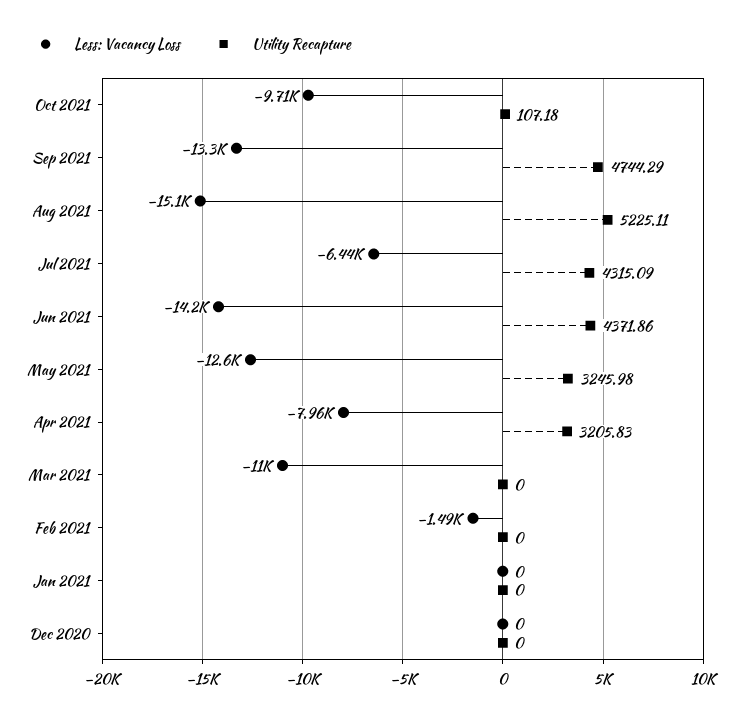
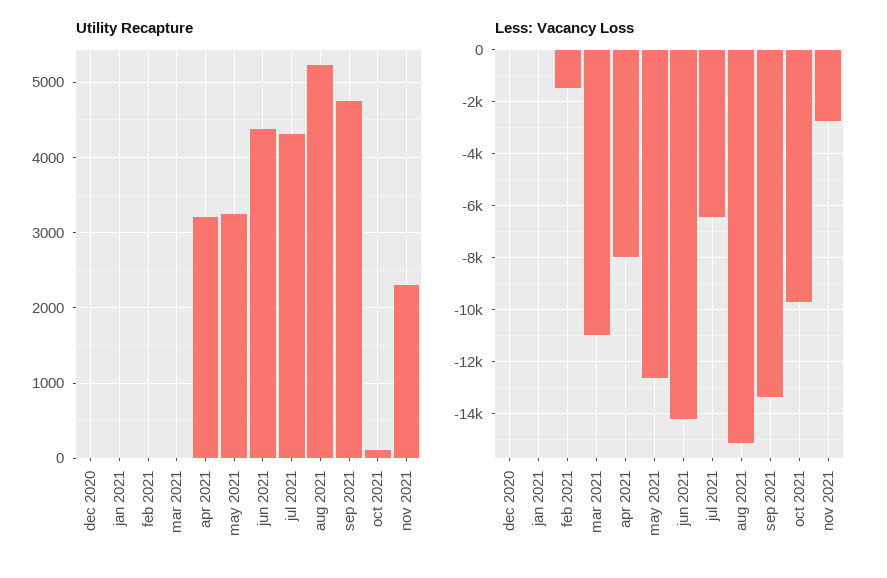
Utility Recapture, nov 2021: none -> 2300
Less: Vacancy Loss, nov 2021: none -> -2750

